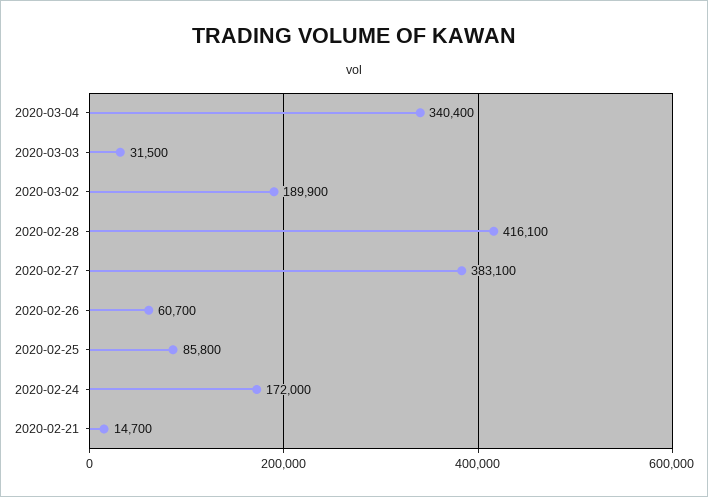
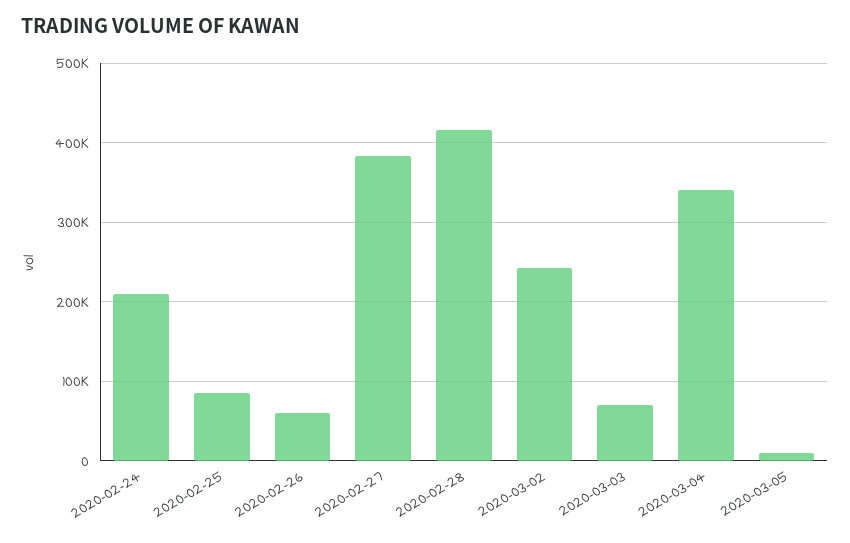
2020-03-03: 31500 -> 70000
2020-03-02: 189900 -> 240000
2020-02-24: 172000 -> 210000
2020-02-21: 14700 -> none
2020-03-05: none -> 10000

